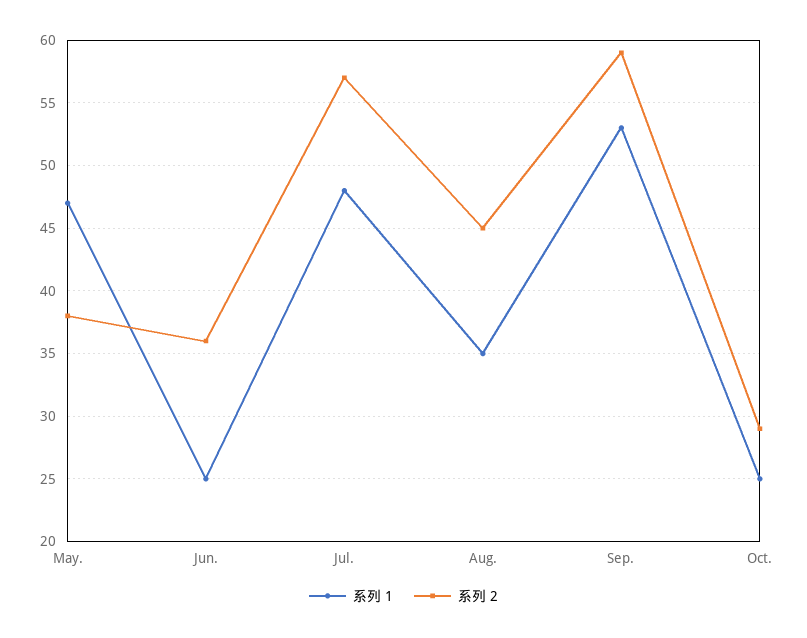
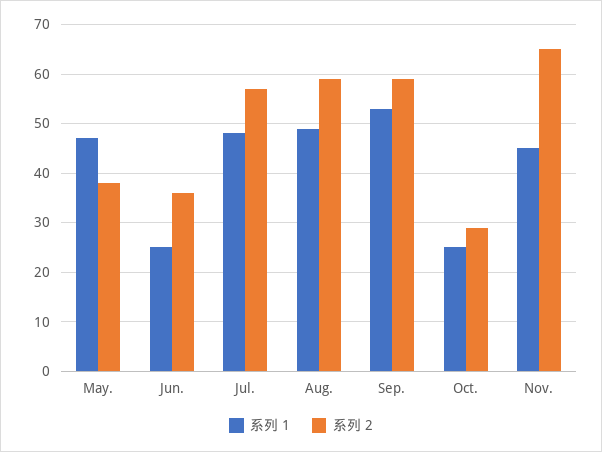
系列 1, Aug.: 35 -> 50
系列 2, Aug.: 45 -> 60
系列 1, Nov.: none -> 45
系列 2, Nov.: none -> 65

